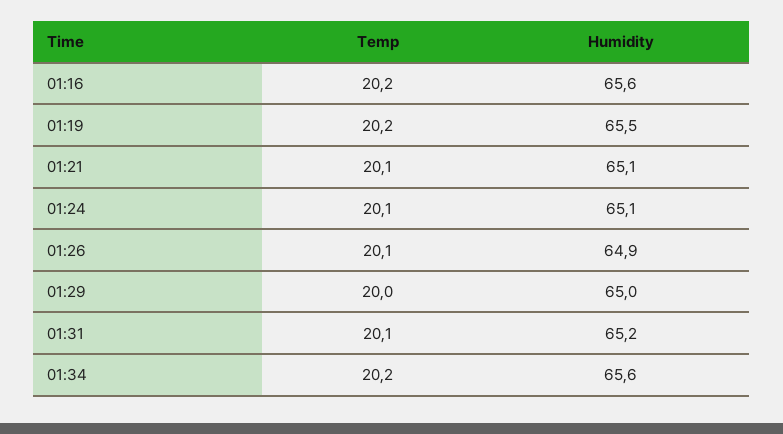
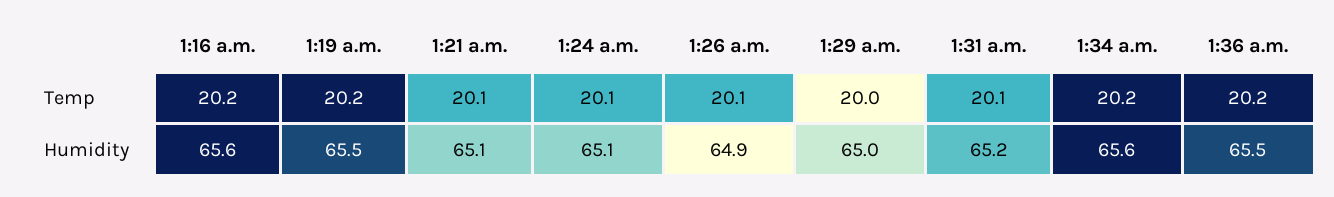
Temp, 1:36 a.m.: none -> 20.2
Humidity, 1:36 a.m.: none -> 65.5

